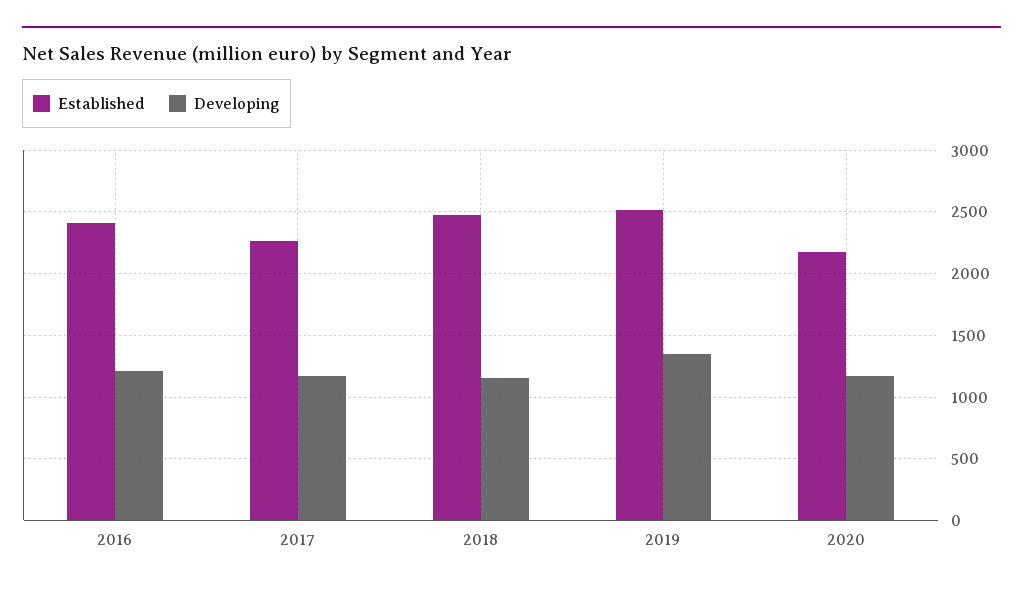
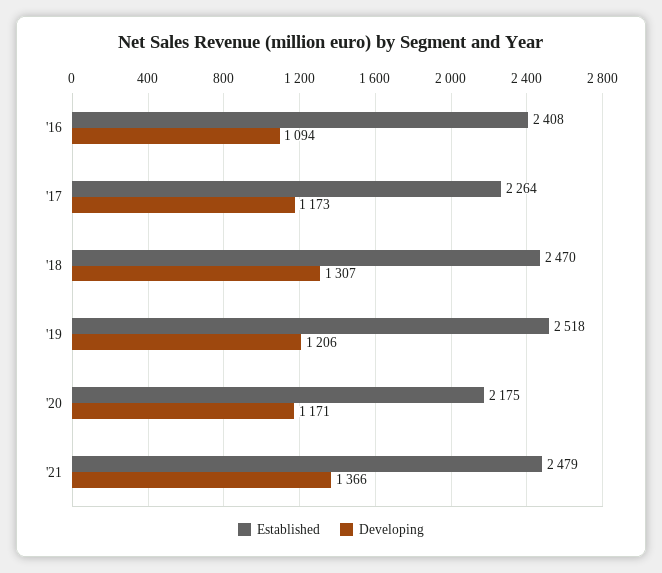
Developing, 2016: 1200 -> 1094
Developing, 2018: 1150 -> 1307
Developing, 2019: 1350 -> 1206
Established, '21: none -> 2479
Developing, '21: none -> 1366

